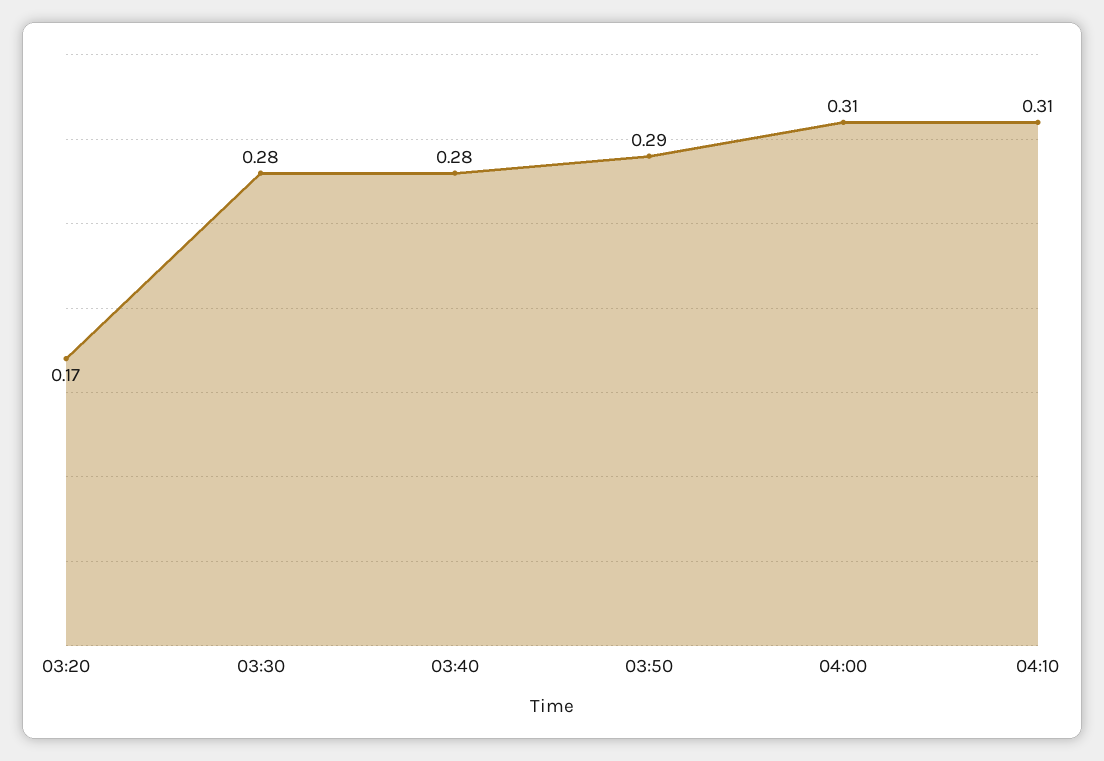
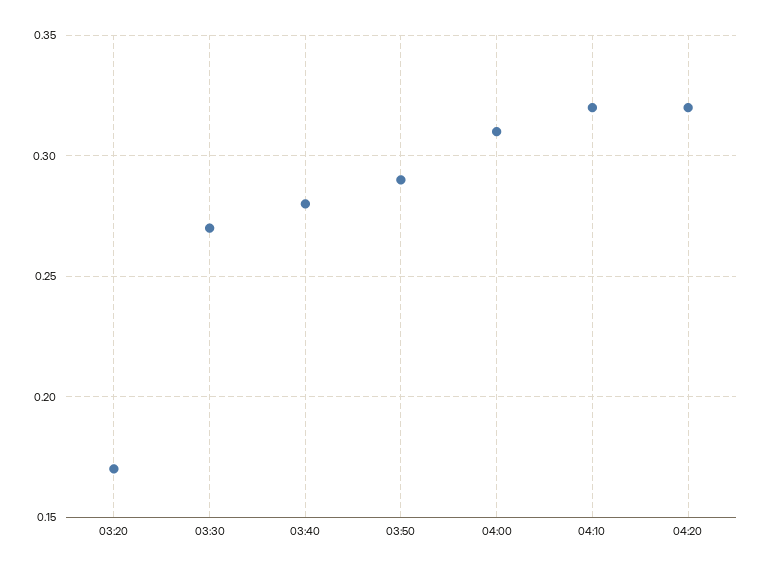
03:30: 0.28 -> 0.27
04:10: 0.31 -> 0.32
04:20: none -> 0.32

